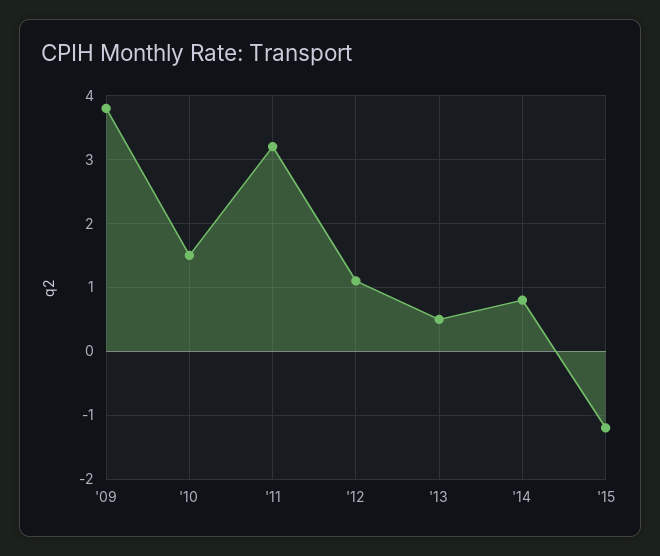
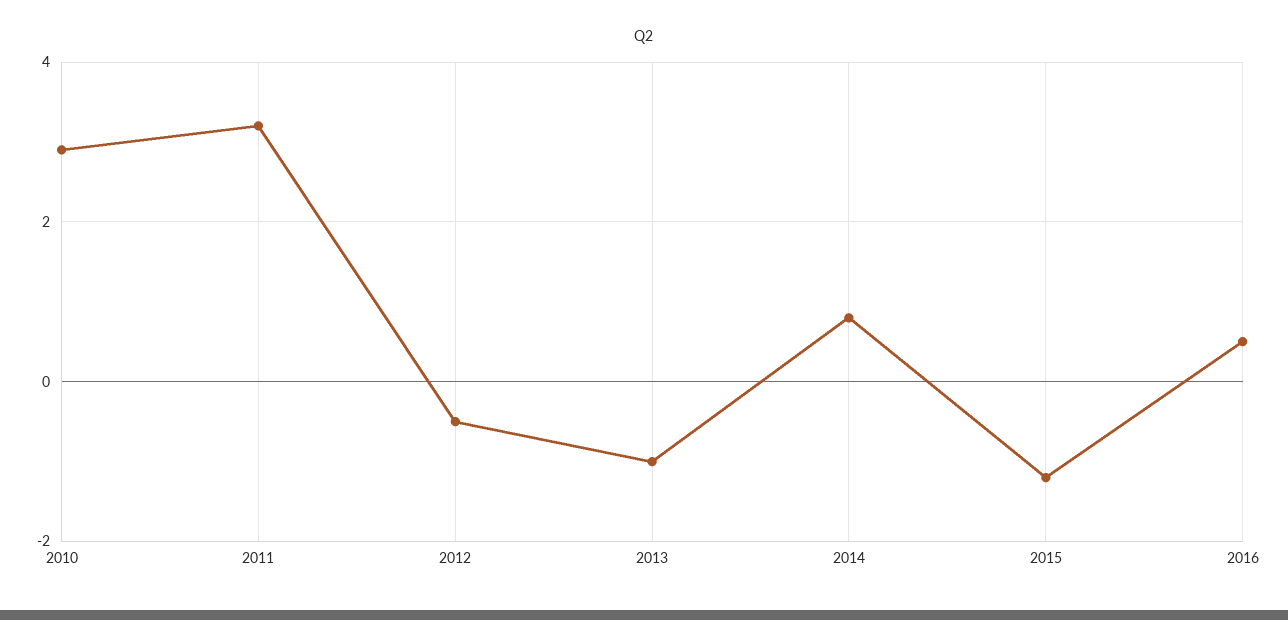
'09: 3.8 -> none
'10: 1.5 -> 3
'12: 1.1 -> -0.5
'13: 0.5 -> -1
2016: none -> 0.5

